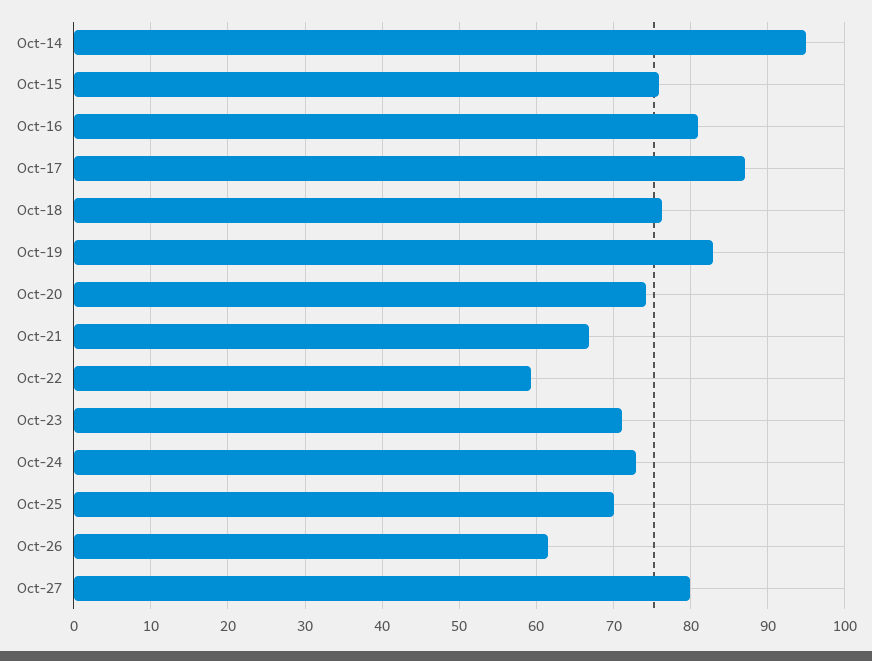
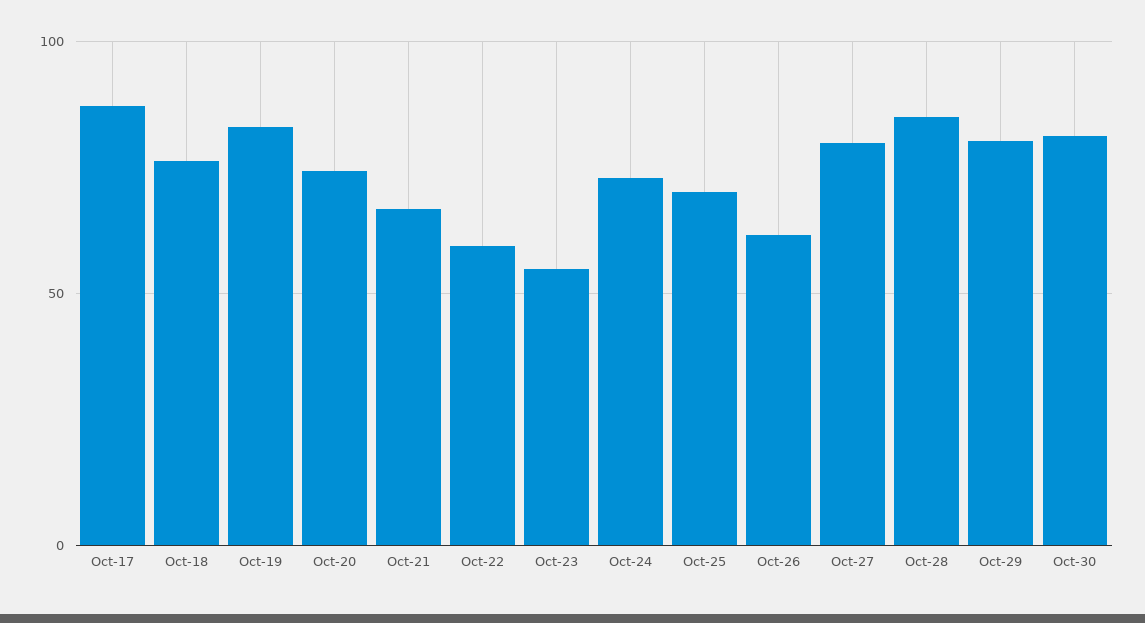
Oct-14: 95 -> none
Oct-15: 76 -> none
Oct-16: 81 -> none
Oct-23: 71 -> 55
Oct-28: none -> 85
Oct-29: none -> 80
Oct-30: none -> 80

